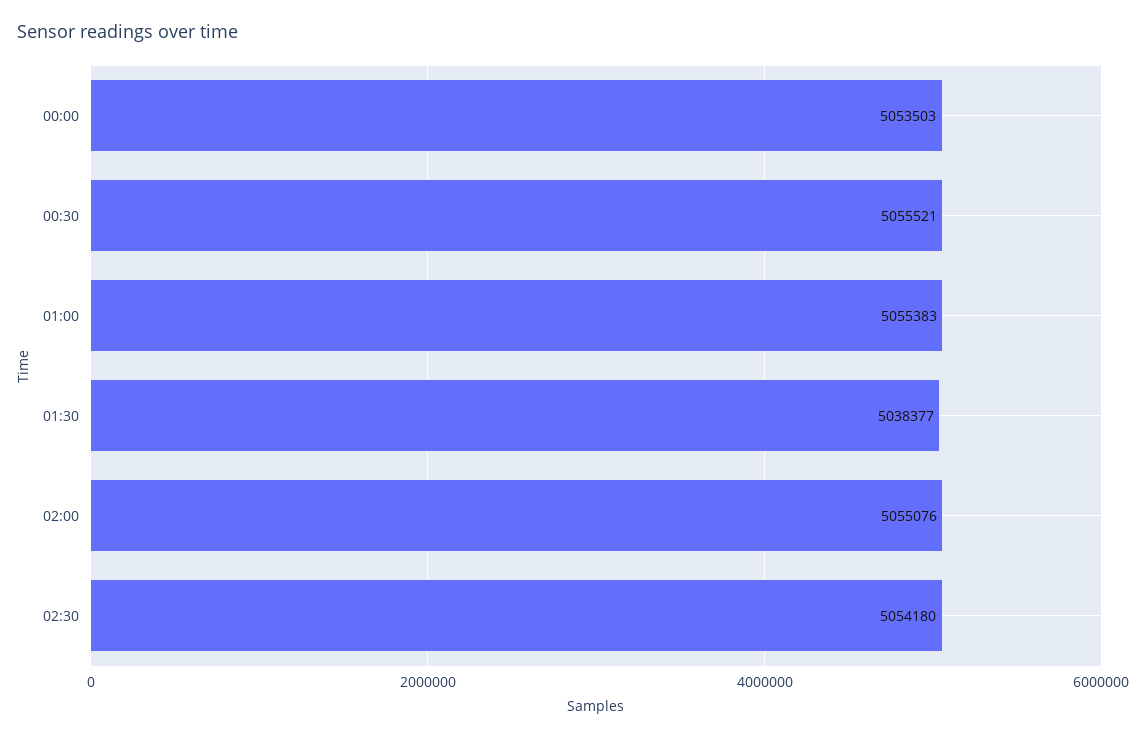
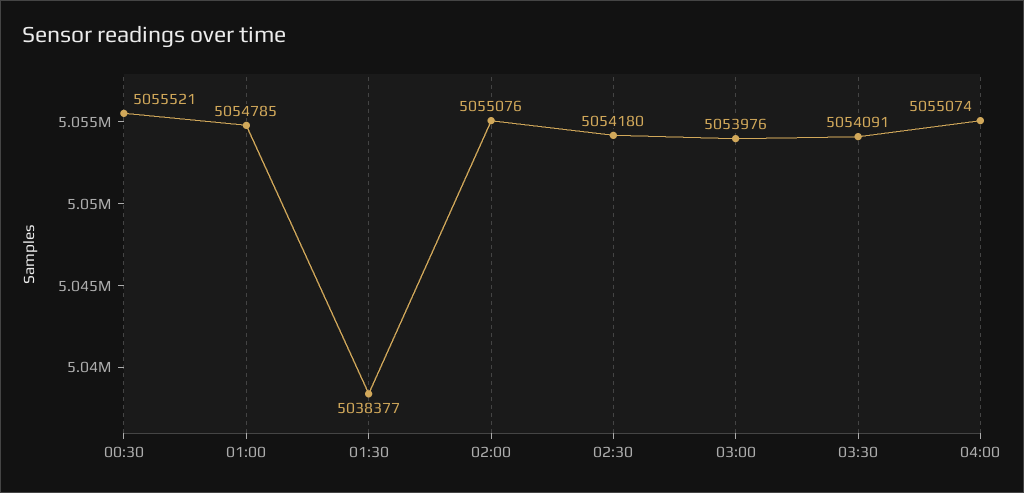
00:00: 5053503 -> none
01:00: 5055383 -> 5054785
03:00: none -> 5053976
03:30: none -> 5054091
04:00: none -> 5055074

